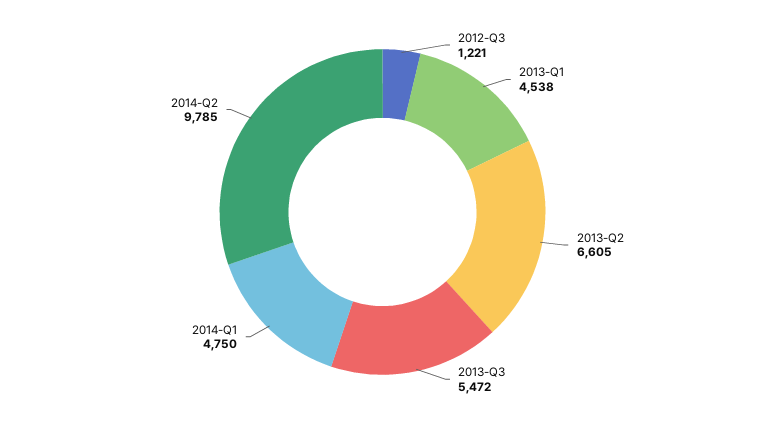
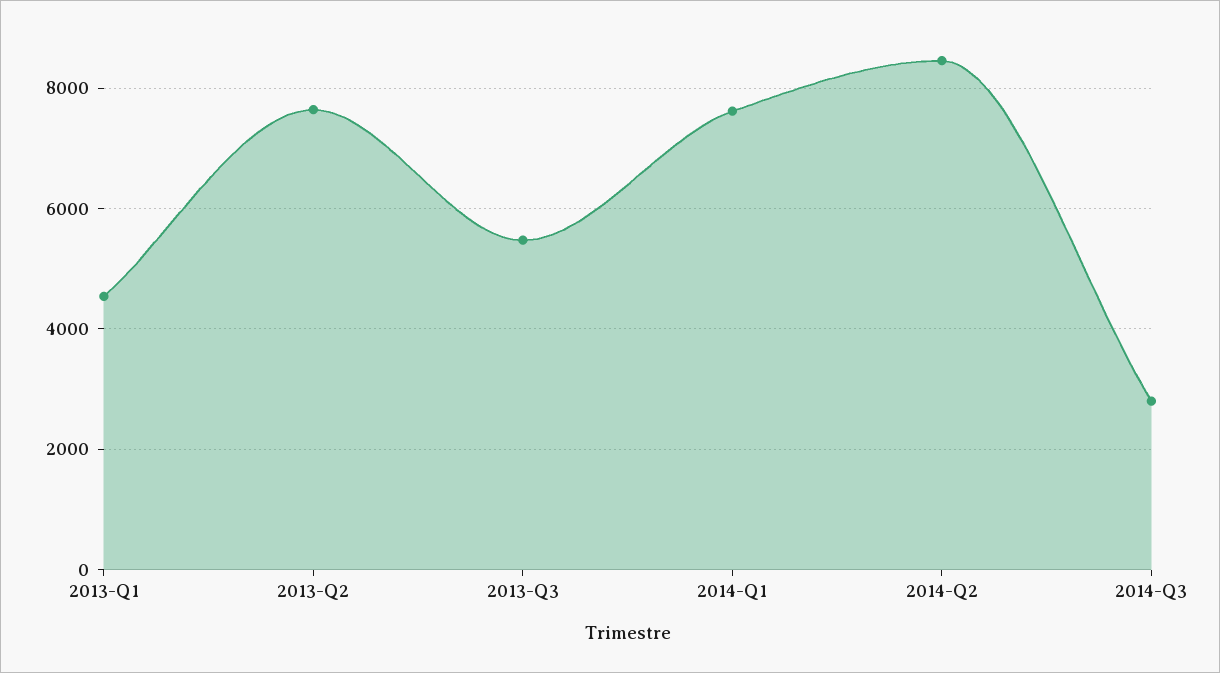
2012-Q3: 1221 -> none
2013-Q2: 6605 -> 7600
2014-Q1: 4750 -> 7600
2014-Q2: 9785 -> 8400
2014-Q3: none -> 2800

